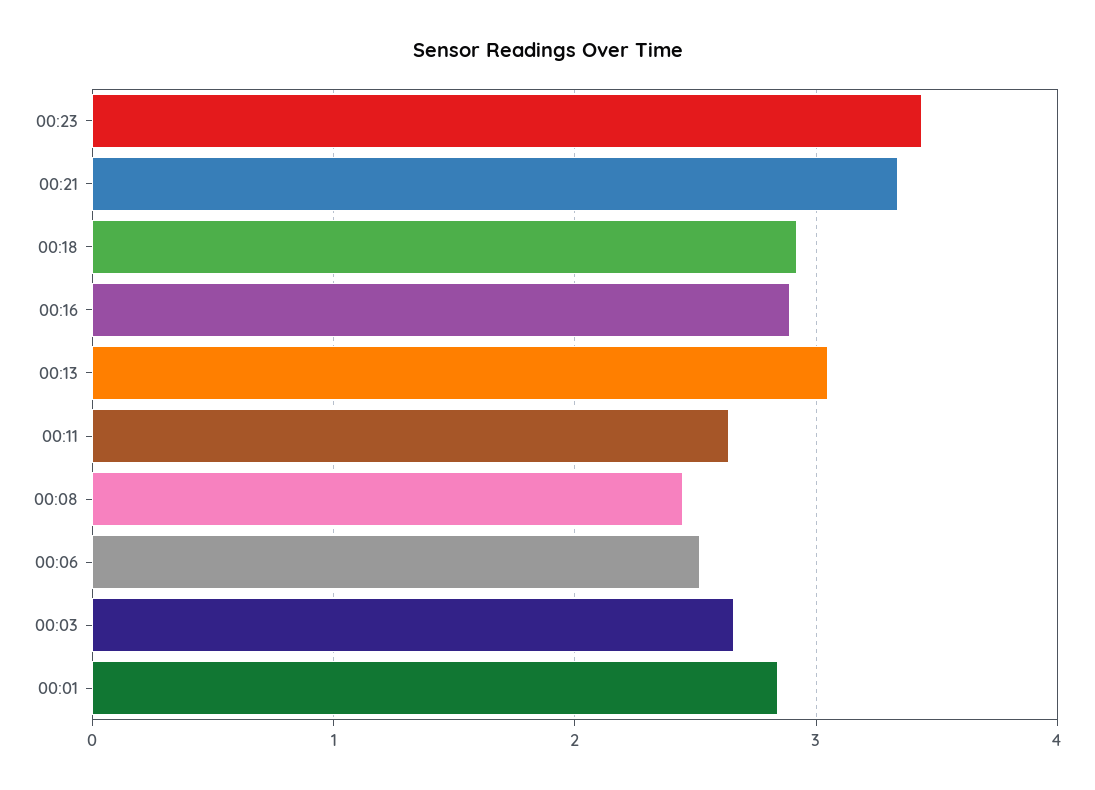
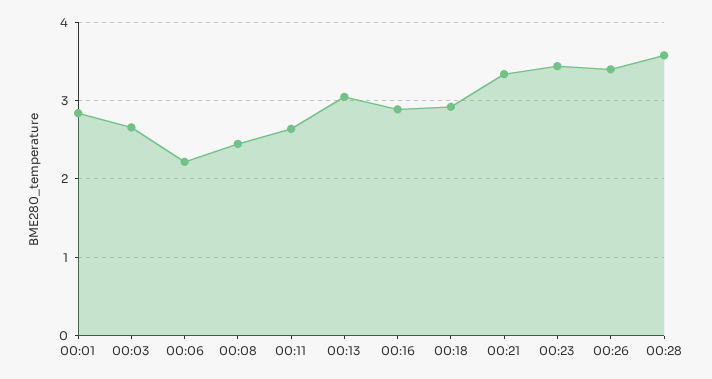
00:06: 2.5 -> 2.2
00:26: none -> 3.4
00:28: none -> 3.6

